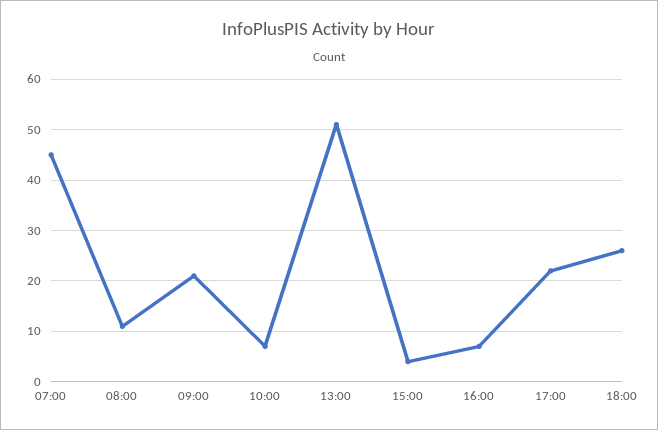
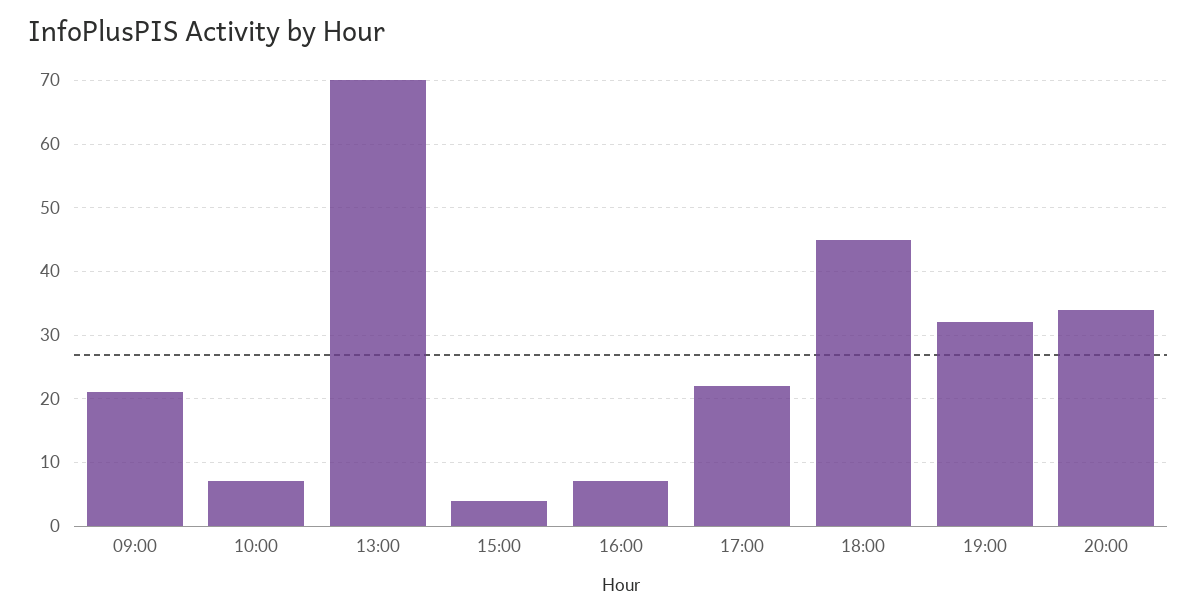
07:00: 45 -> none
08:00: 10 -> none
13:00: 50 -> 70
18:00: 25 -> 45
19:00: none -> 32
20:00: none -> 34

